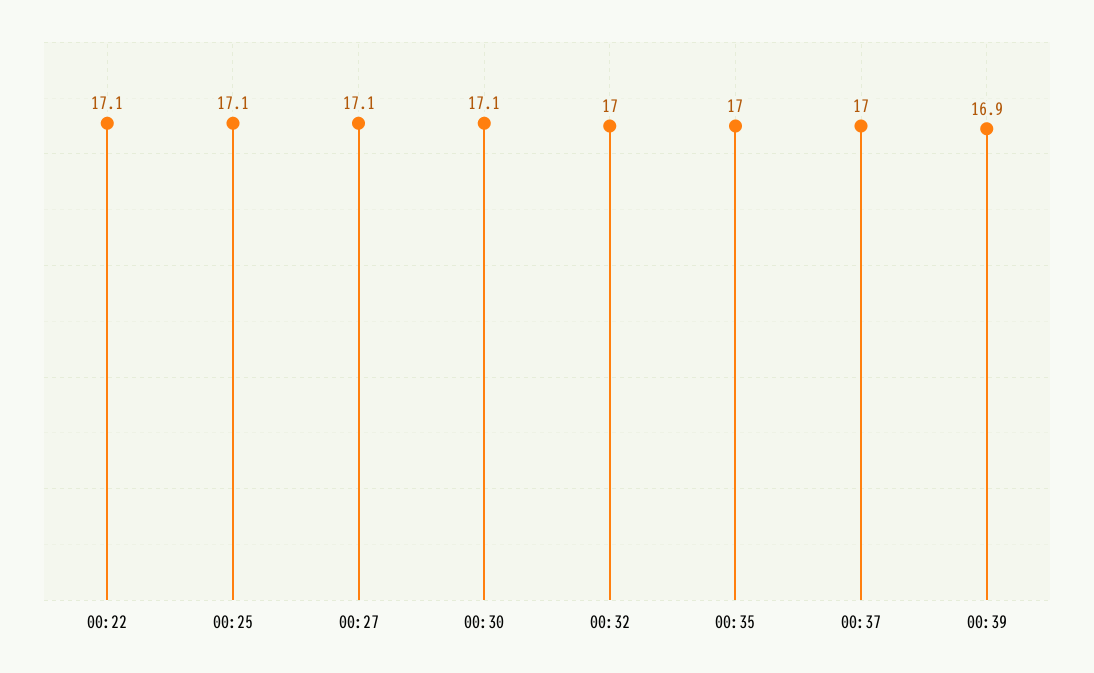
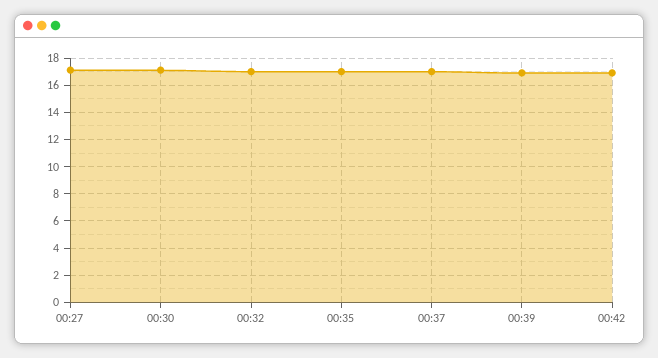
00:22: 17.1 -> none
00:25: 17.1 -> none
00:42: none -> 17

